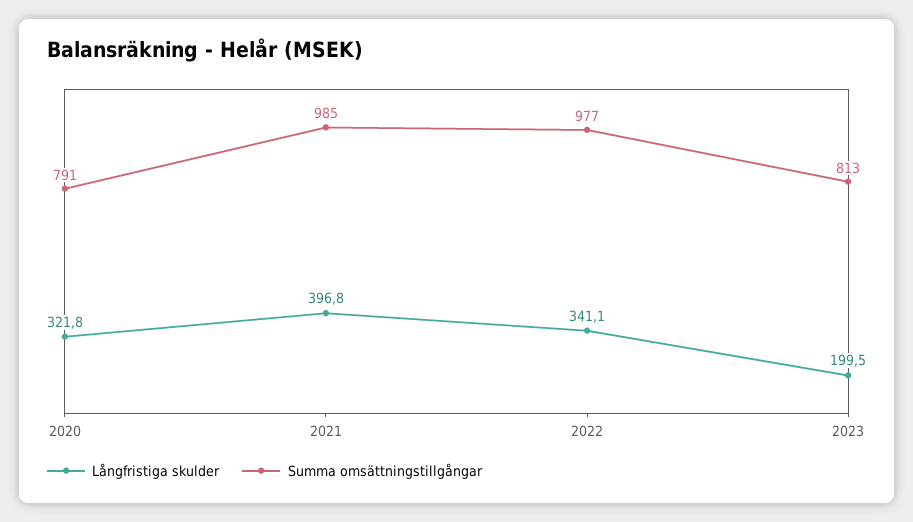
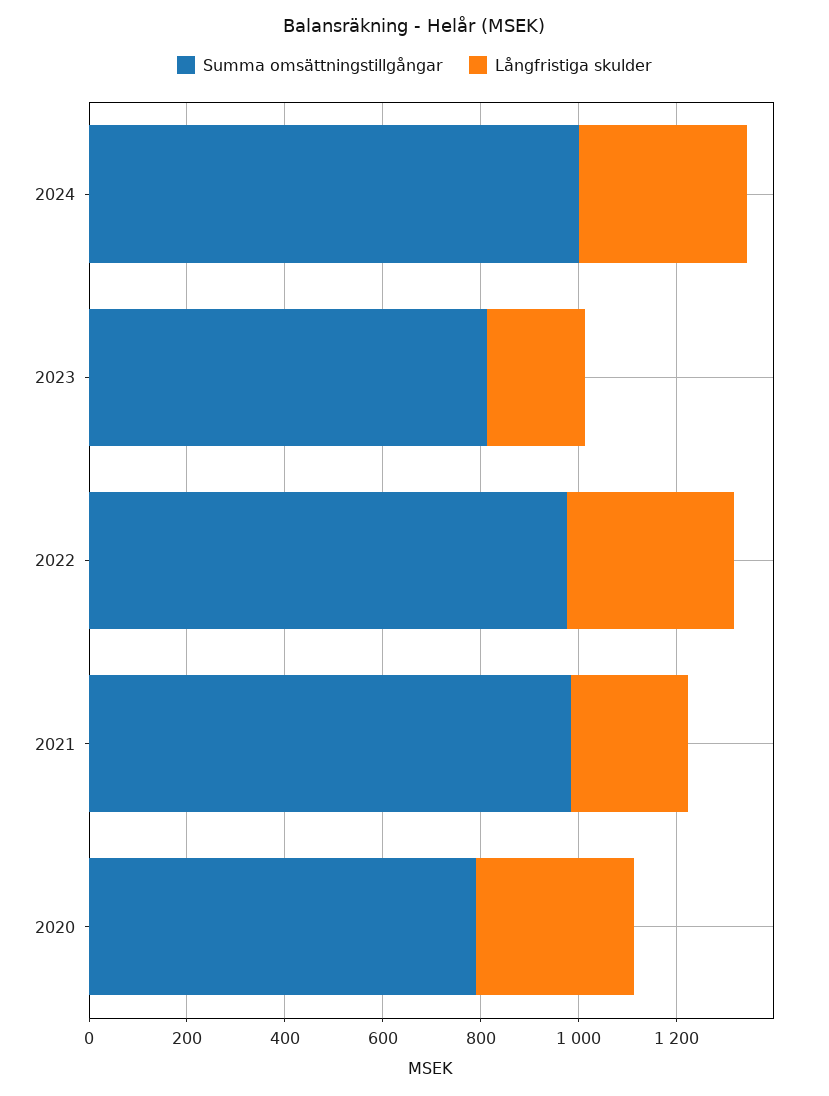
Långfristiga skulder, 2021: 396.8 -> 250
Summa omsättningstillgångar, 2024: none -> 1000
Långfristiga skulder, 2024: none -> 350

